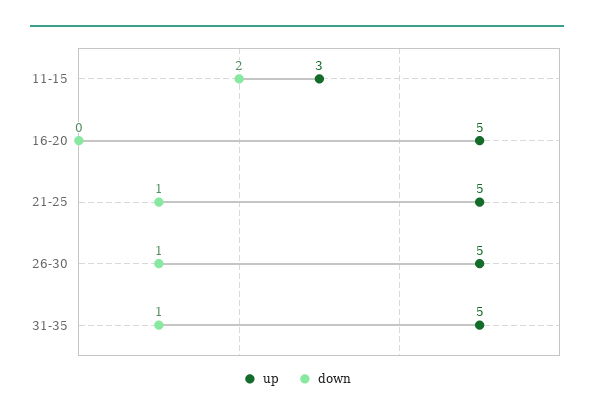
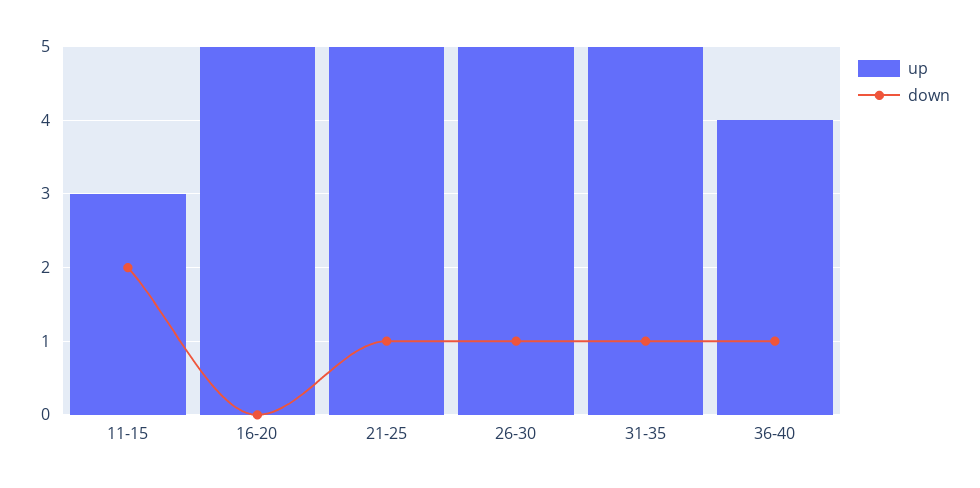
up, 36-40: none -> 4
down, 36-40: none -> 1

